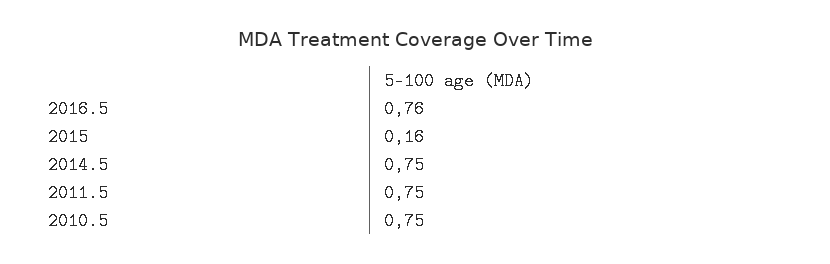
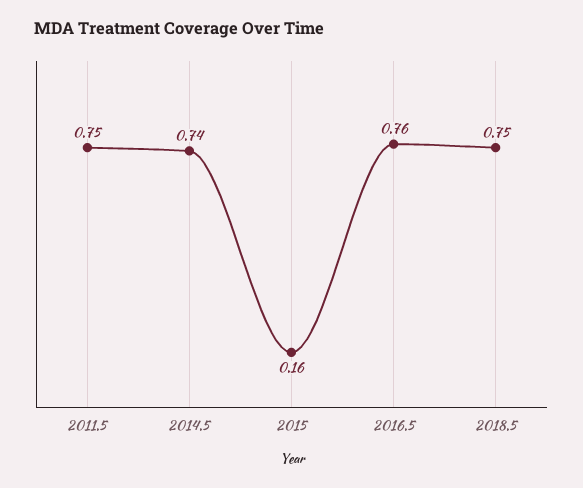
2014.5: 0.75 -> 0.74
2010.5: 0.75 -> none
2018.5: none -> 0.75

